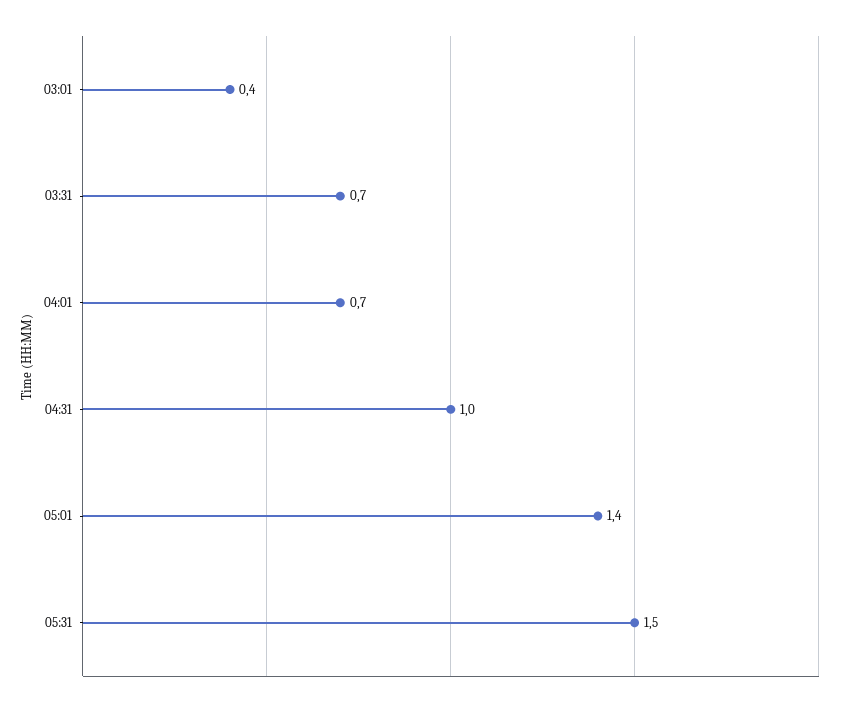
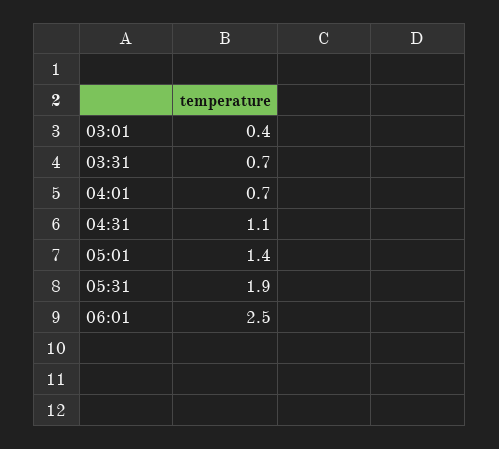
04:31: 1 -> 1.1
05:31: 1.5 -> 1.9
06:01: none -> 2.5

